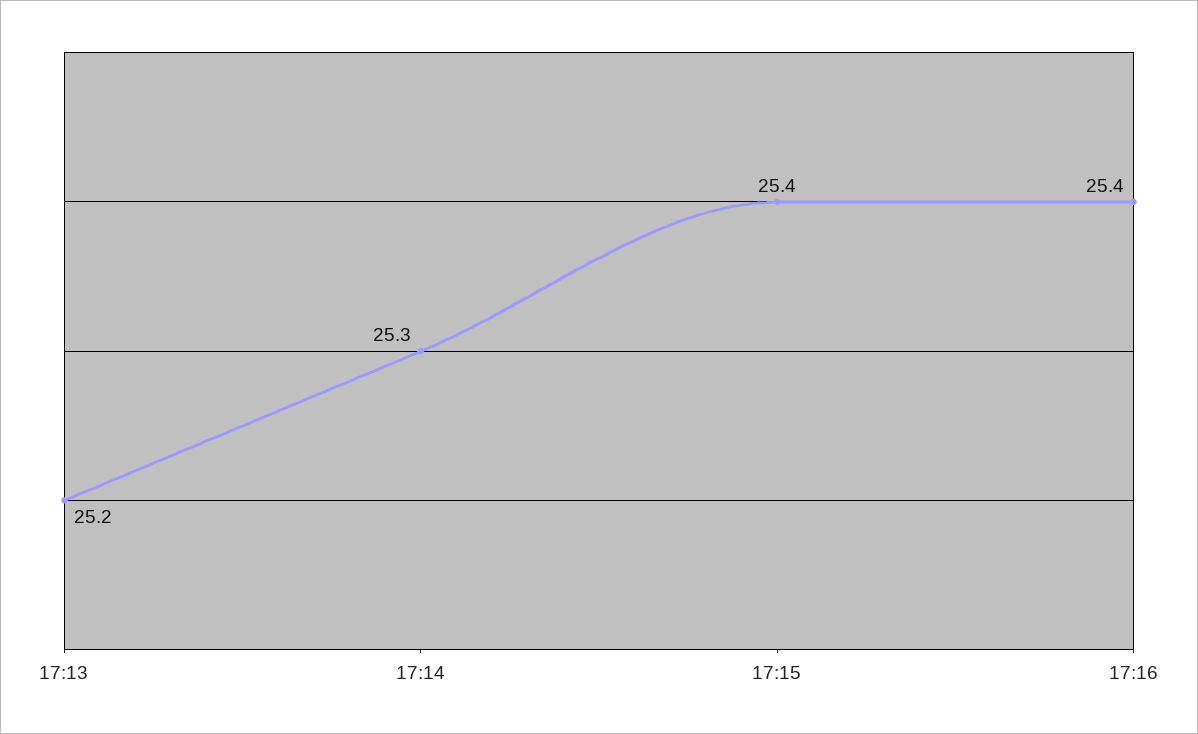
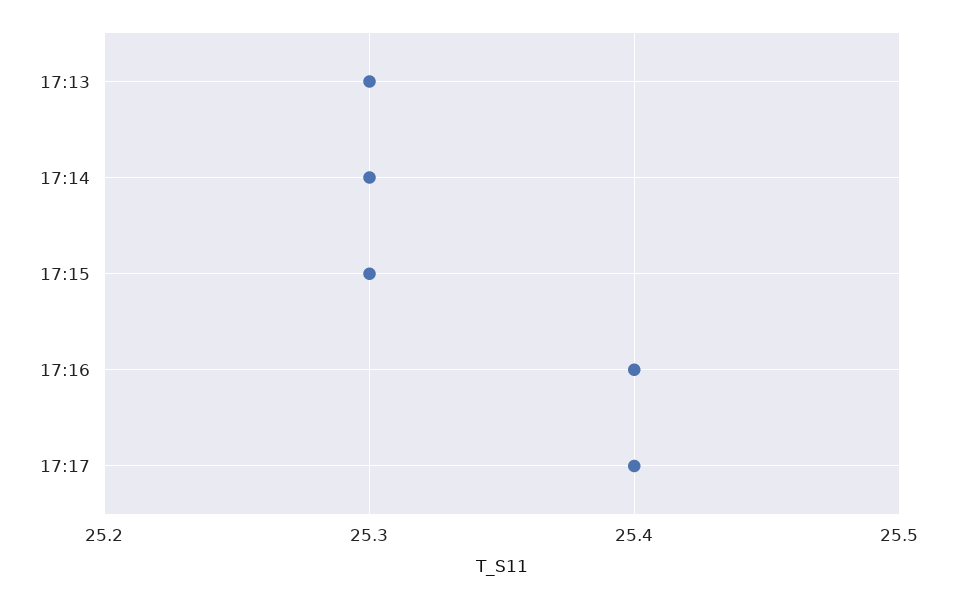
17:13: 25.2 -> 25.3
17:15: 25.4 -> 25.3
17:17: none -> 25.4

